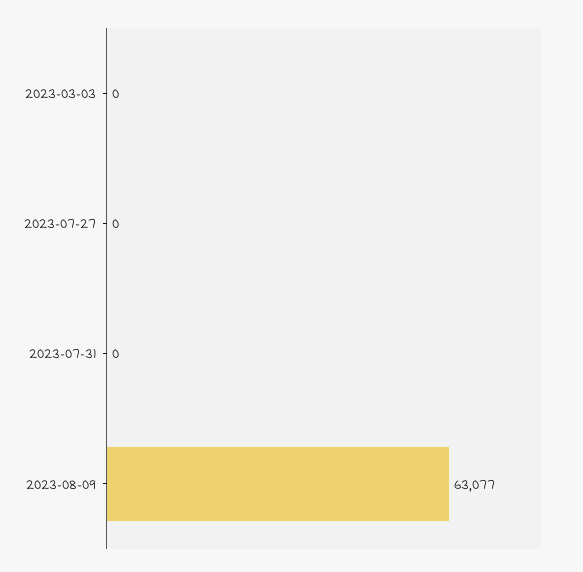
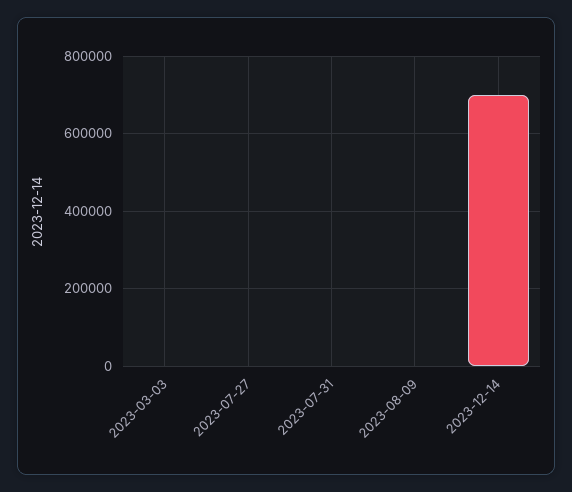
2023-08-09: 63077 -> 0
2023-12-14: none -> 700000

